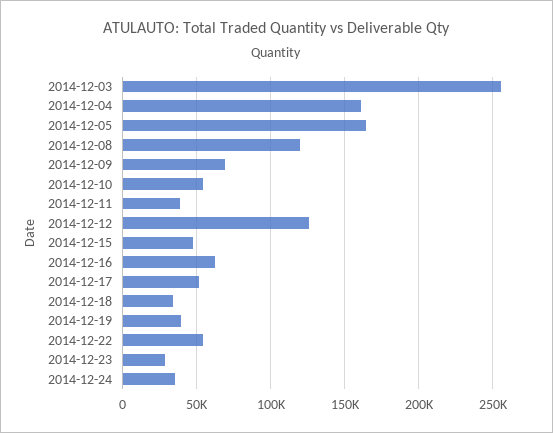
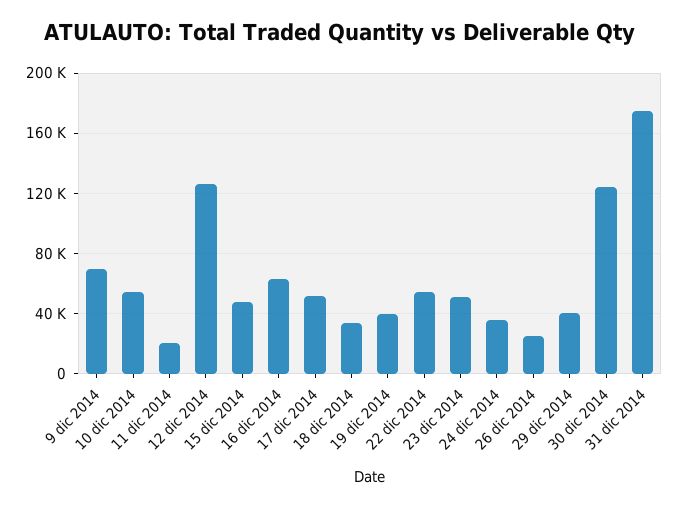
2014-12-03: 255000 -> none
2014-12-04: 160000 -> none
2014-12-05: 165000 -> none
2014-12-08: 120000 -> none
2014-12-11: 40000 -> 20000
2014-12-23: 30000 -> 50000
26 dic 2014: none -> 25000
29 dic 2014: none -> 40000
30 dic 2014: none -> 125000
31 dic 2014: none -> 175000

